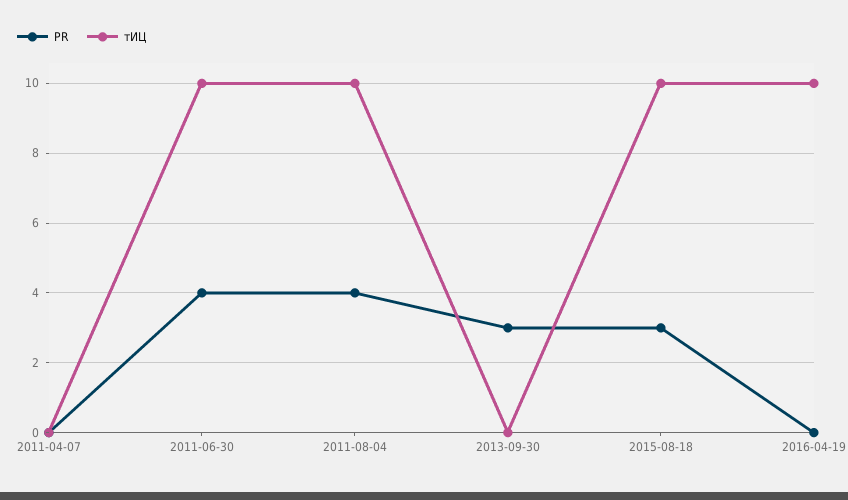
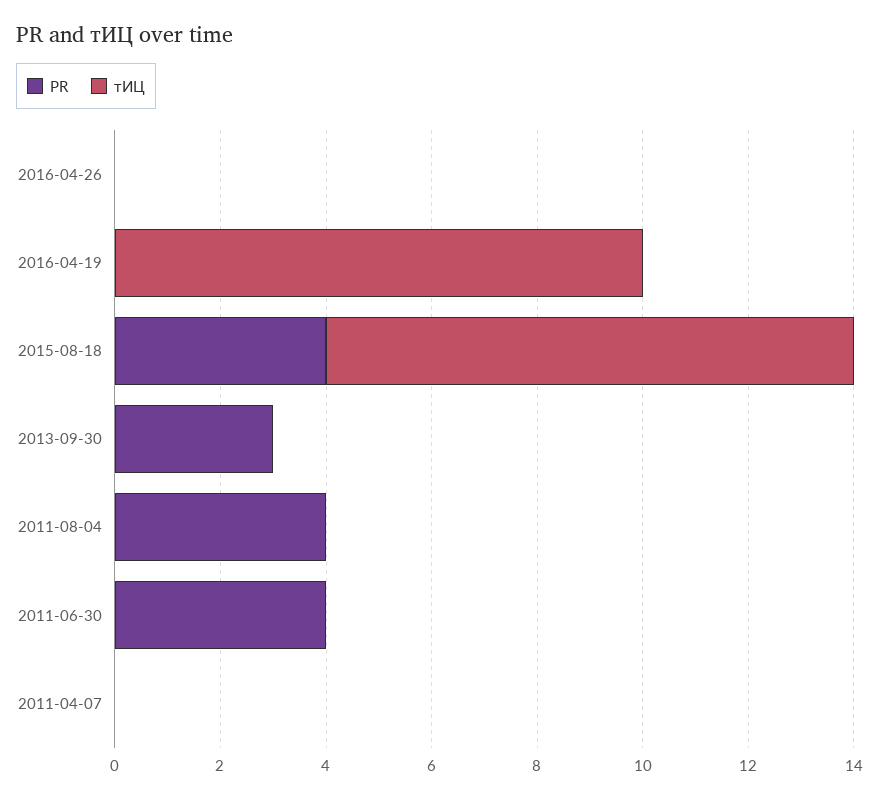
тИЦ, 2011-06-30: 10 -> 0
тИЦ, 2011-08-04: 10 -> 0
PR, 2015-08-18: 3 -> 4
PR, 2016-04-26: none -> 0
тИЦ, 2016-04-26: none -> 0

